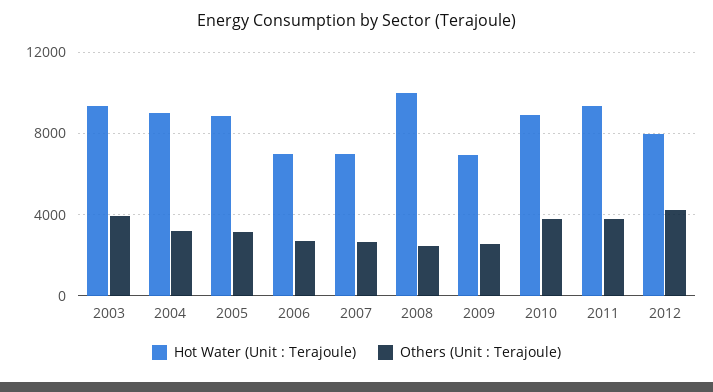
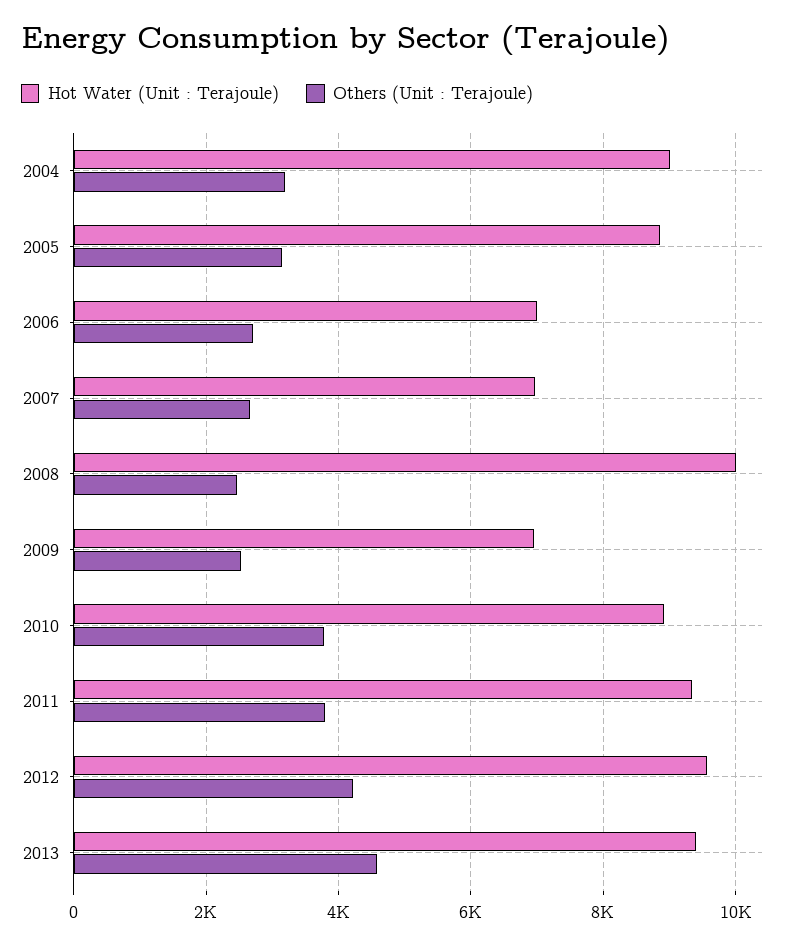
Hot Water (Unit : Terajoule), 2003: 9500 -> none
Others (Unit : Terajoule), 2003: 4000 -> none
Hot Water (Unit : Terajoule), 2012: 8000 -> 9600
Hot Water (Unit : Terajoule), 2013: none -> 9400
Others (Unit : Terajoule), 2013: none -> 4600

